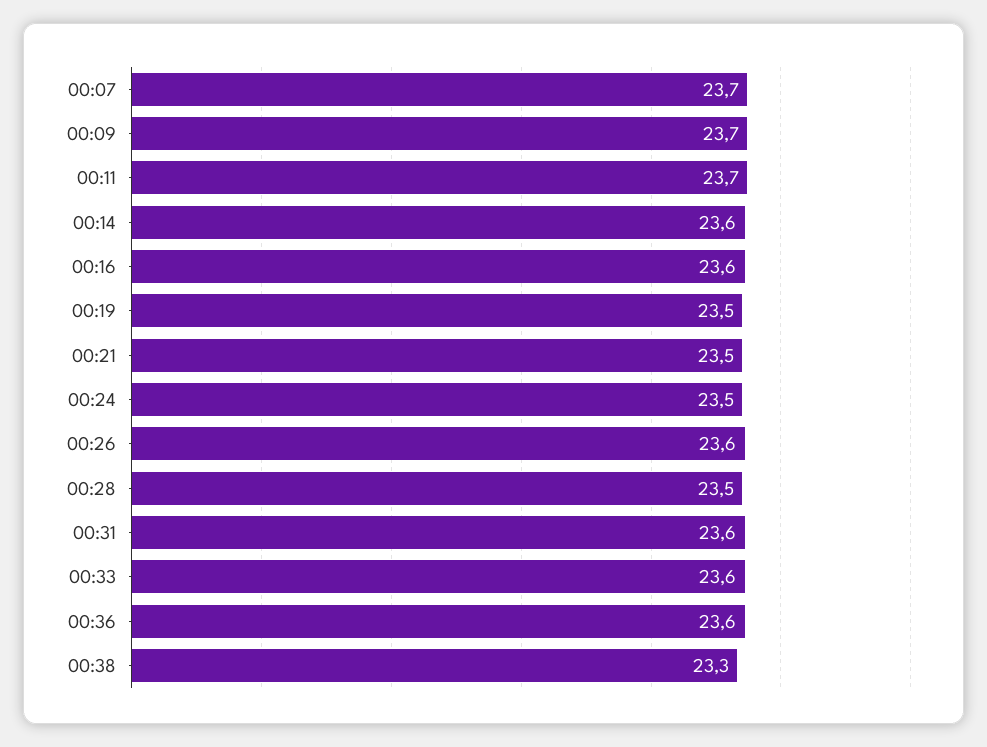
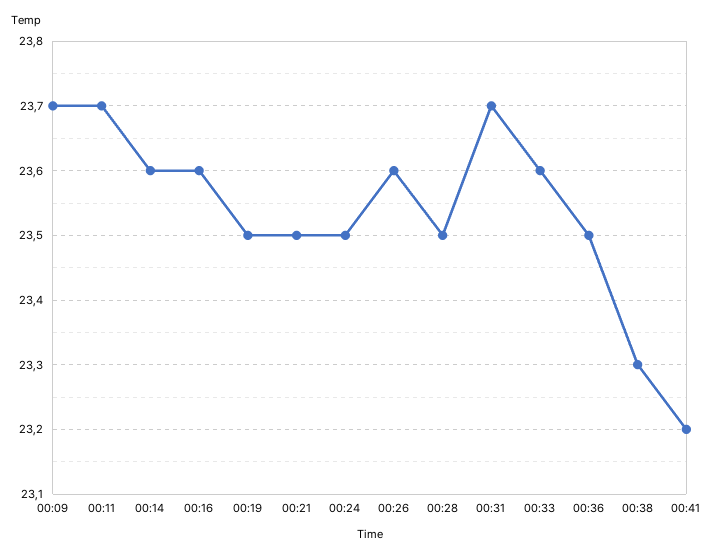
00:07: 23.7 -> none
00:31: 23.6 -> 23.7
00:36: 23.6 -> 23.5
00:41: none -> 23.2

